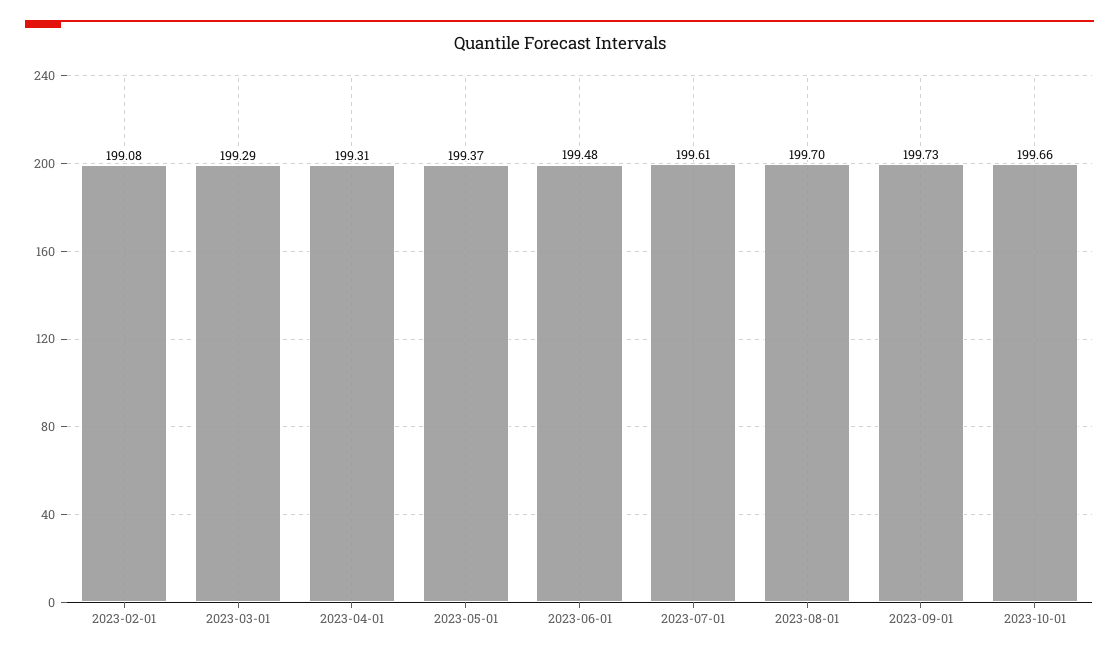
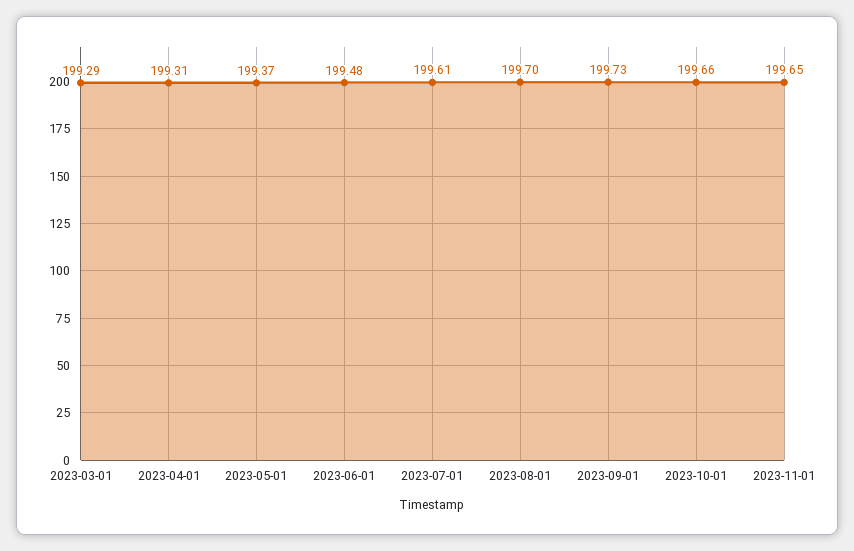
2023-02-01: 199.08 -> none
2023-11-01: none -> 199.65

